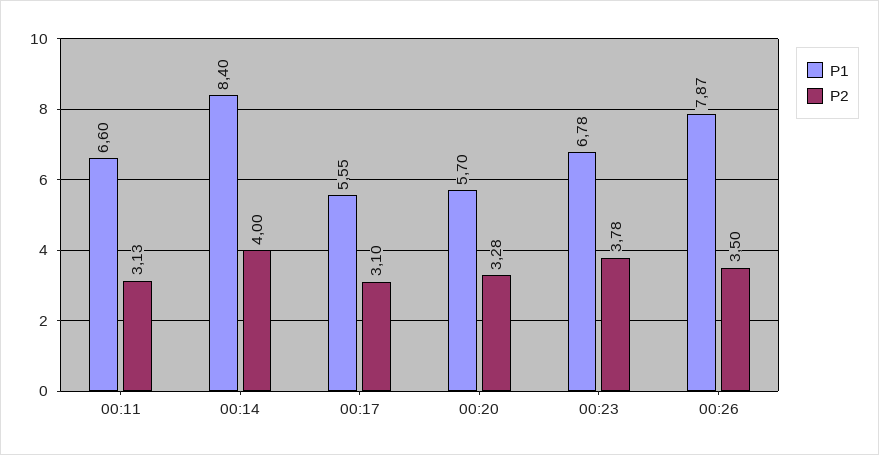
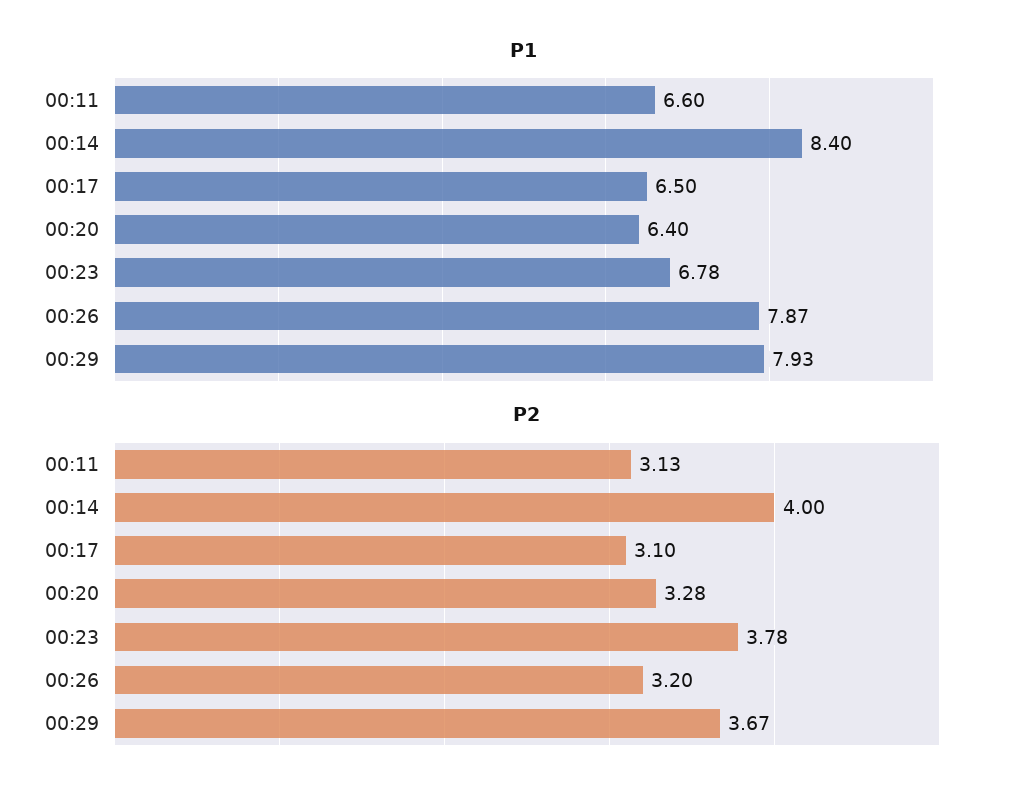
P1, 00:17: 5.55 -> 6.5
P1, 00:20: 5.7 -> 6.4
P2, 00:26: 3.5 -> 3.2
P1, 00:29: none -> 7.93
P2, 00:29: none -> 3.67

